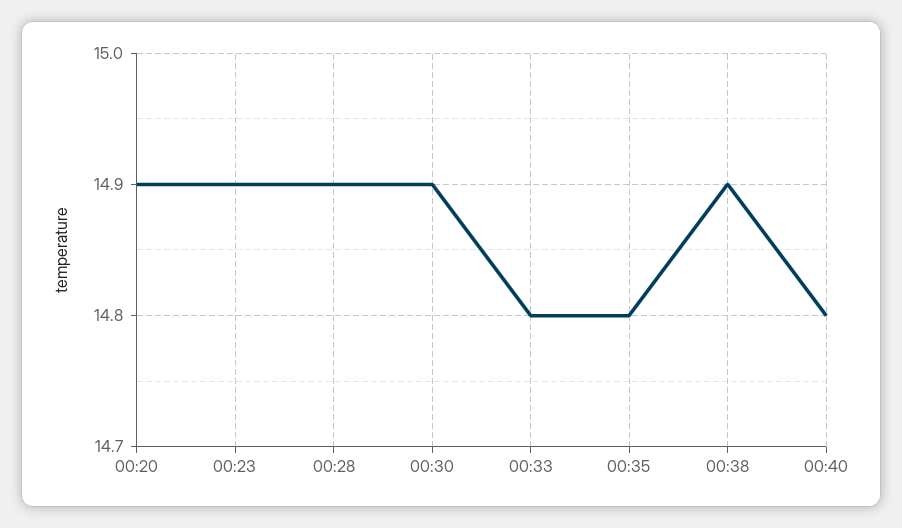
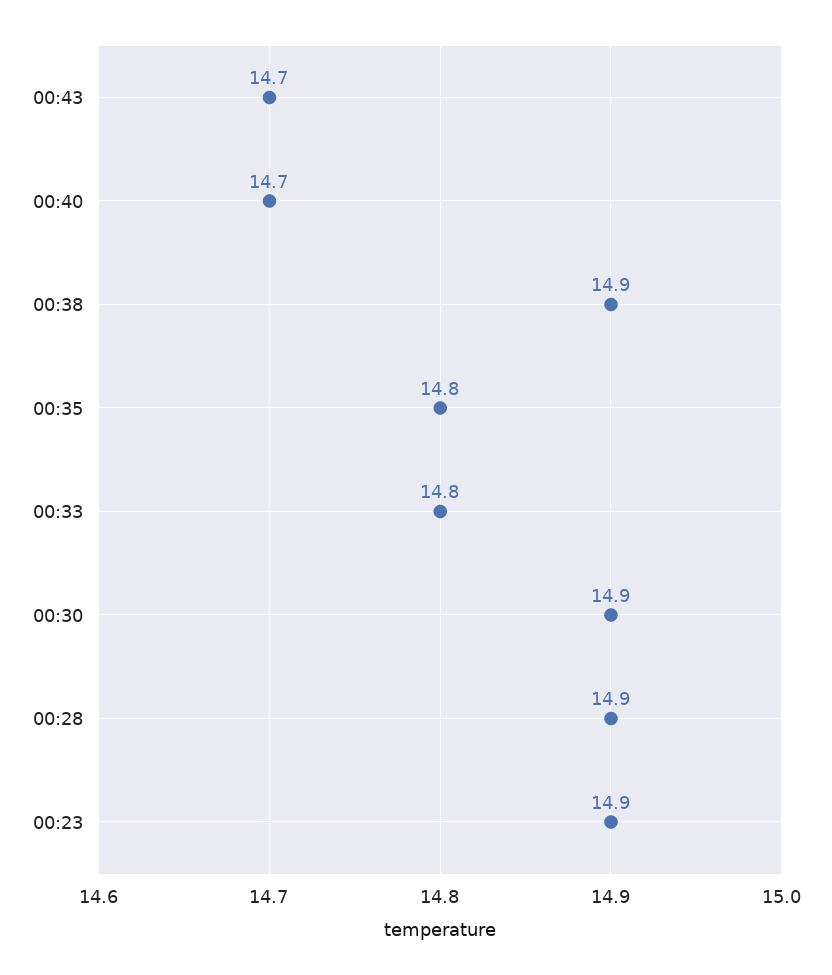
00:20: 14.9 -> none
00:40: 14.8 -> 14.7
00:43: none -> 14.7

